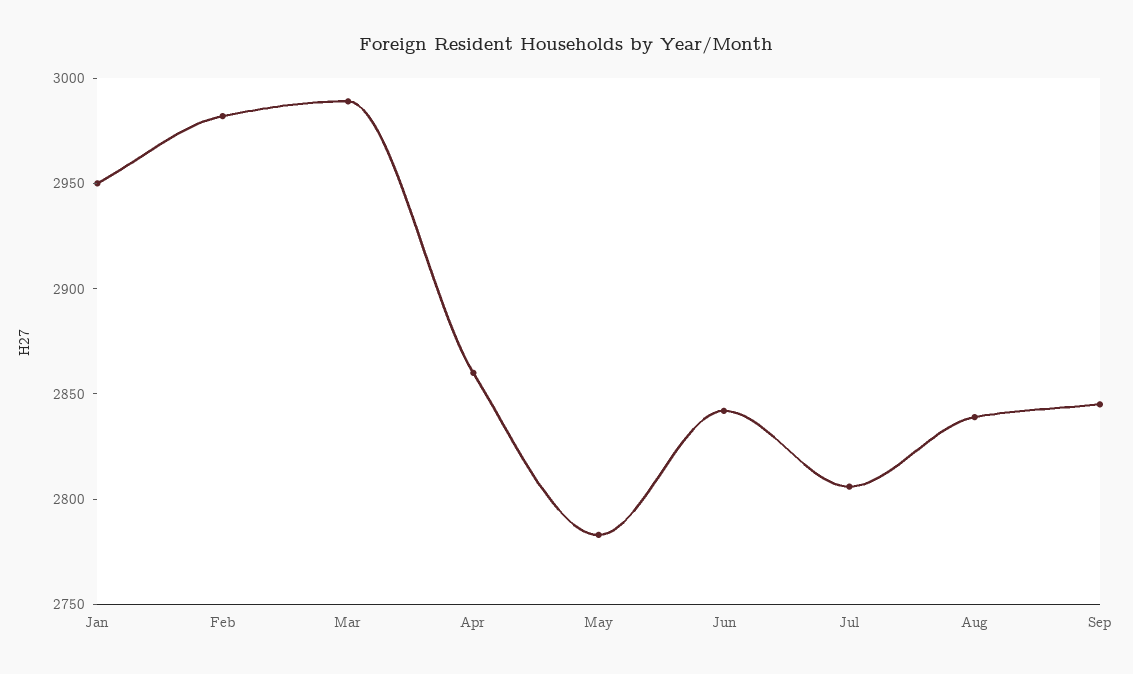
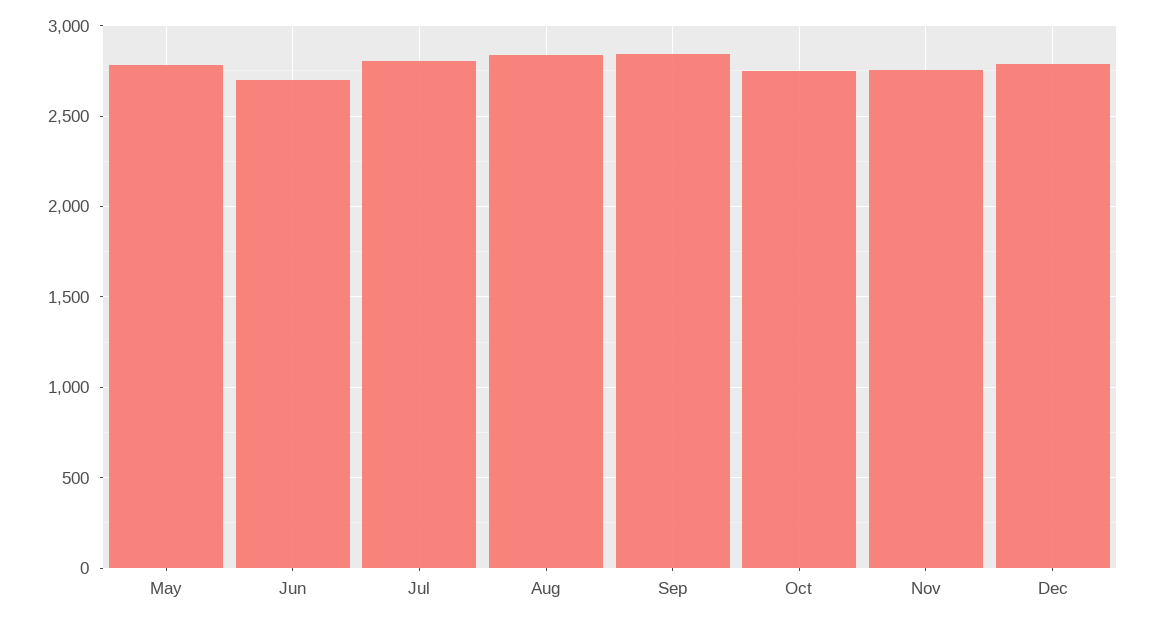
Jan: 2950 -> none
Feb: 2980 -> none
Mar: 2990 -> none
Apr: 2860 -> none
Jun: 2840 -> 2700
Oct: none -> 2750
Nov: none -> 2750
Dec: none -> 2800

